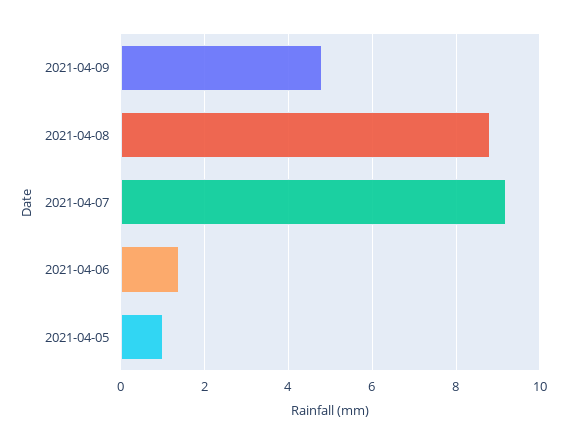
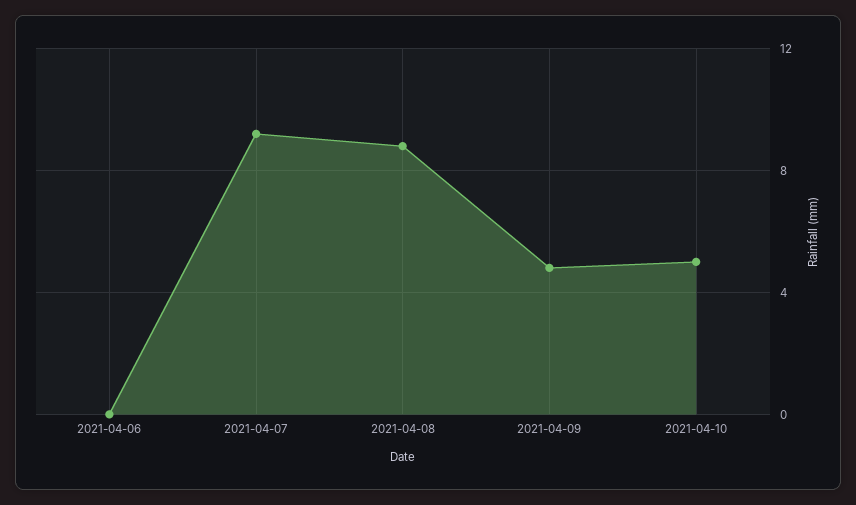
2021-04-06: 1.5 -> 0
2021-04-05: 1 -> none
2021-04-10: none -> 5

